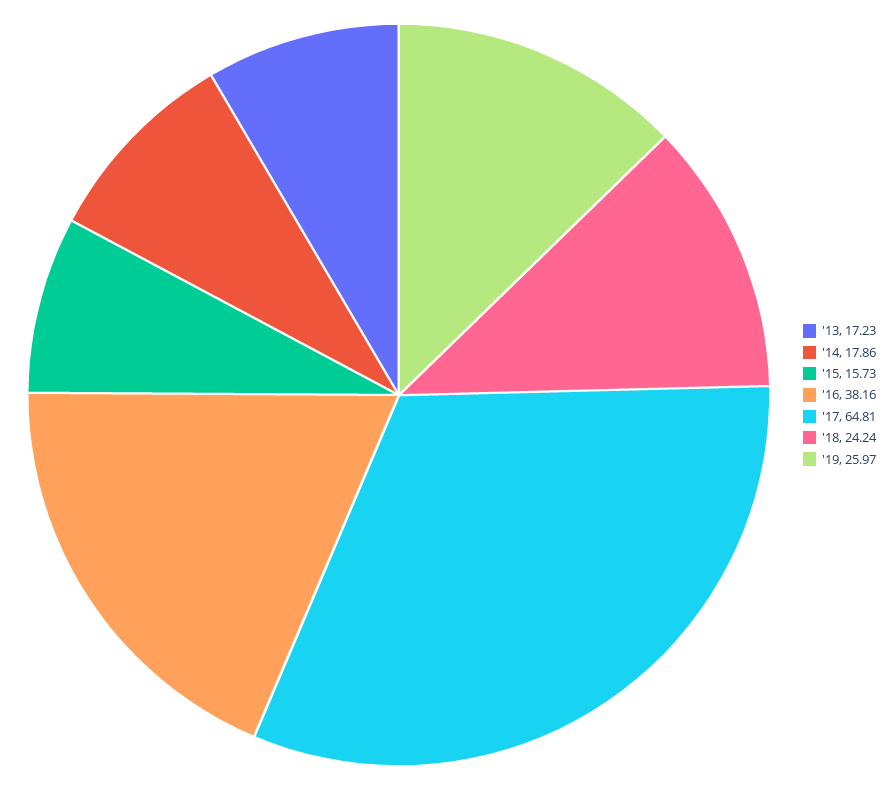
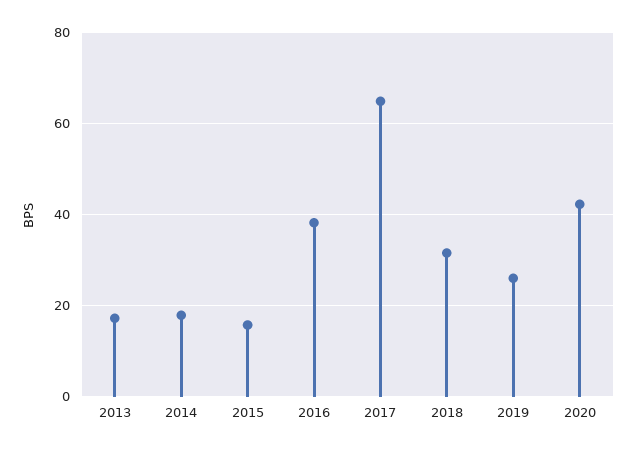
'18: 24.24 -> 32
2020: none -> 42

